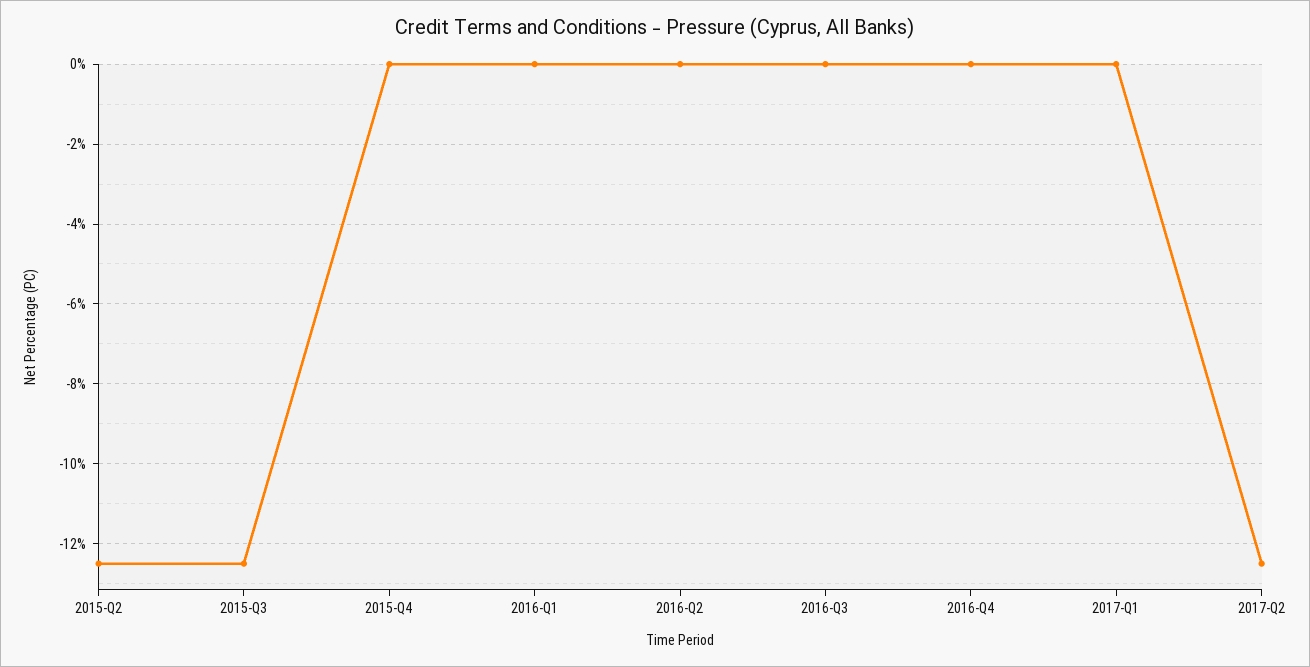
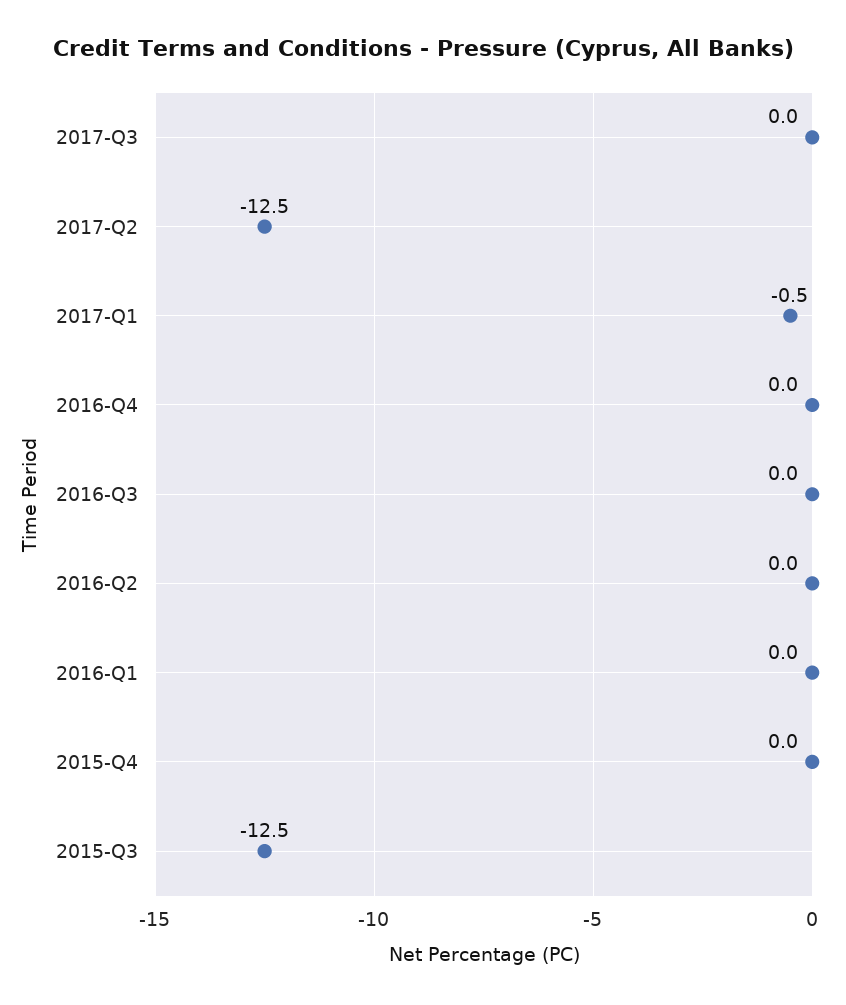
2015-Q2: -12.5 -> none
2017-Q1: 0 -> -0.5
2017-Q3: none -> 0

